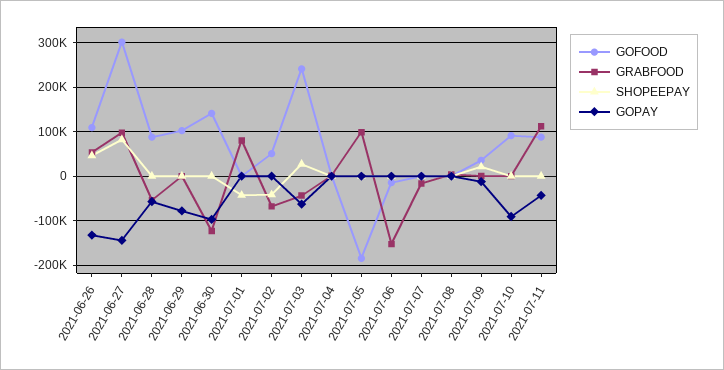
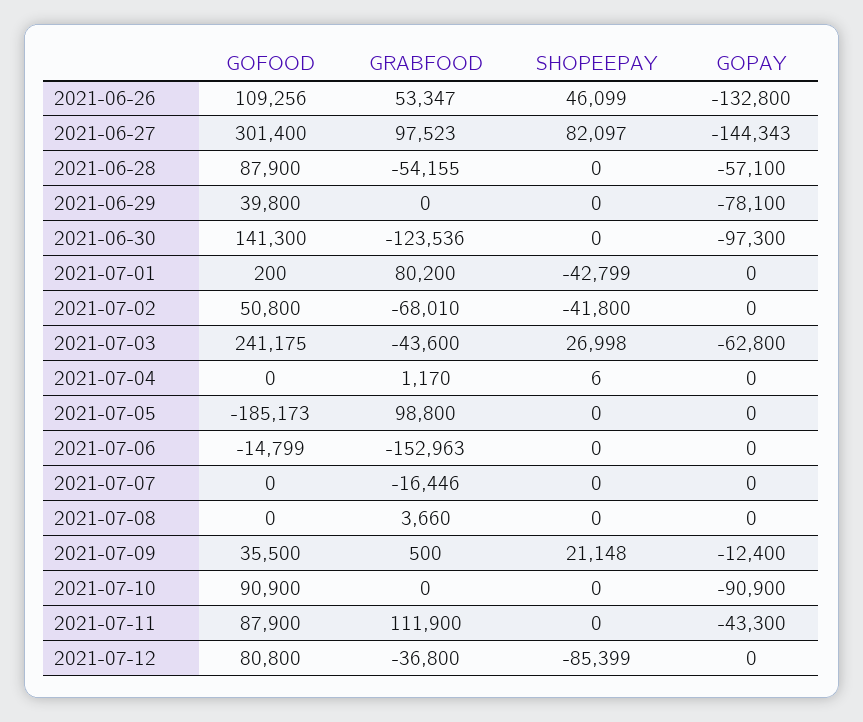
GOFOOD, 2021-06-29: 100000 -> 39800
GOFOOD, 2021-07-12: none -> 80800
GRABFOOD, 2021-07-12: none -> -36800
SHOPEEPAY, 2021-07-12: none -> -85399
GOPAY, 2021-07-12: none -> 0

